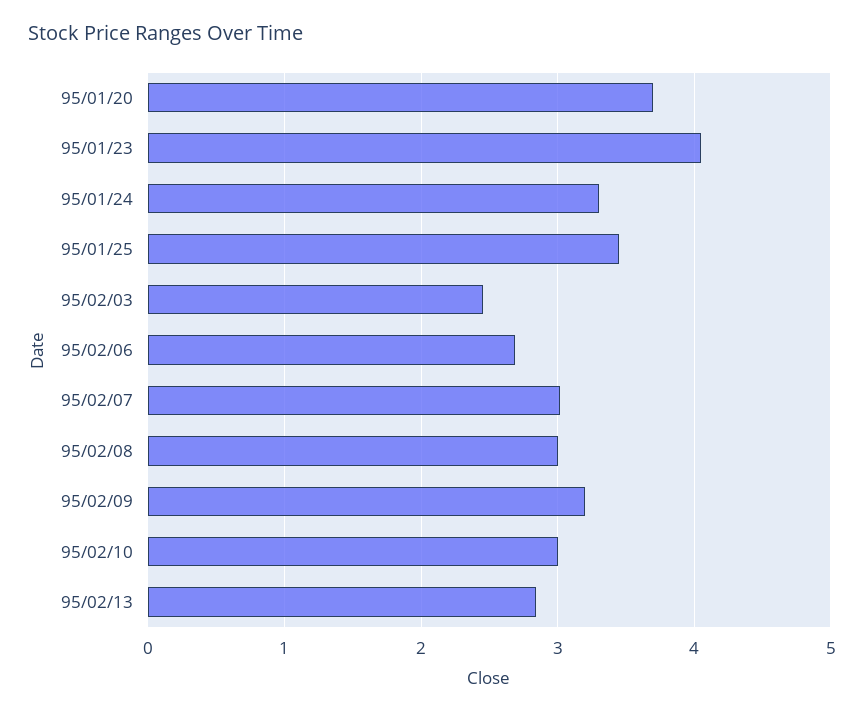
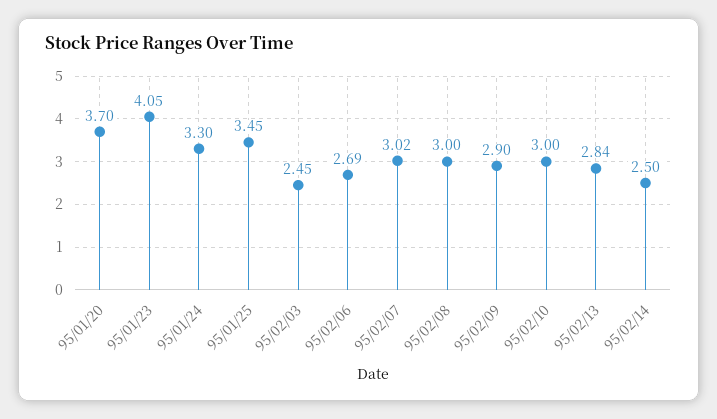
95/02/09: 3.2 -> 2.9
95/02/14: none -> 2.5

